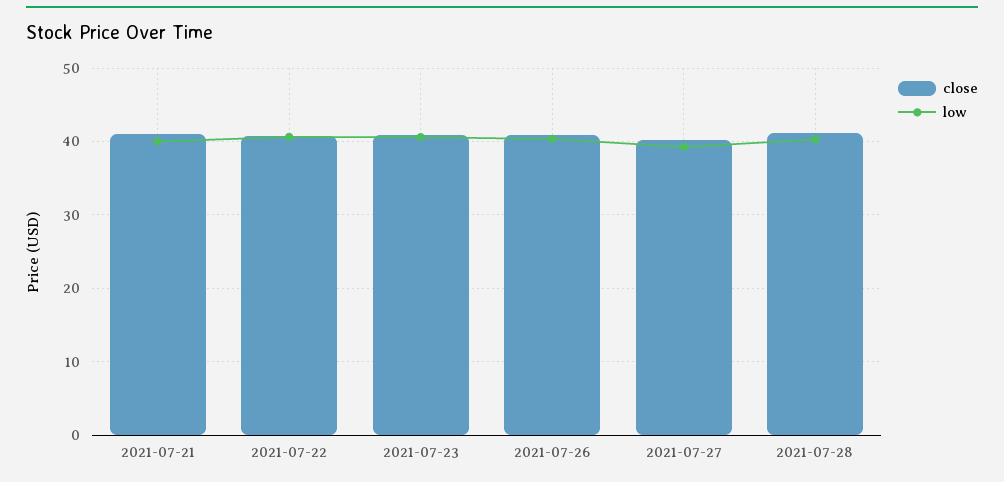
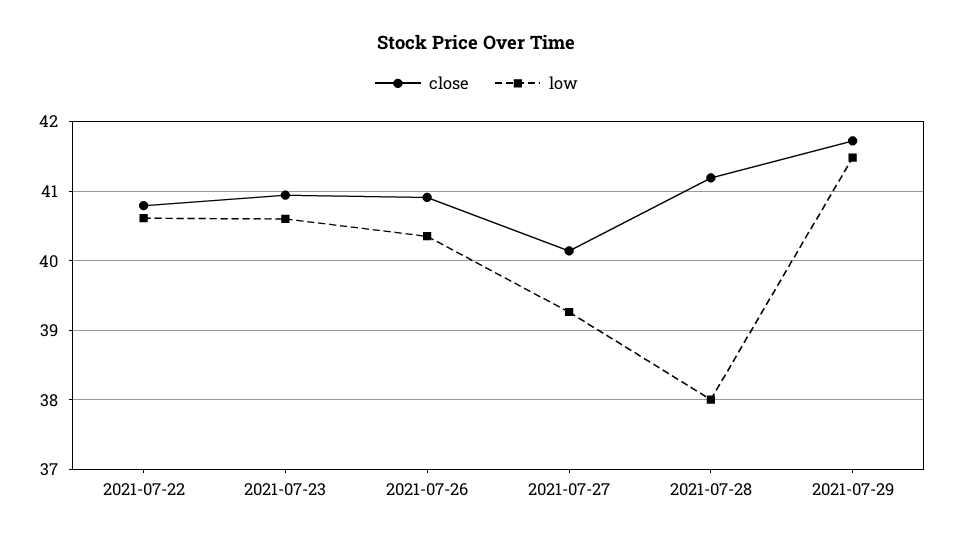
close, 2021-07-21: 41 -> none
low, 2021-07-21: 40 -> none
low, 2021-07-28: 40 -> 38
close, 2021-07-29: none -> 41.7
low, 2021-07-29: none -> 41.5

